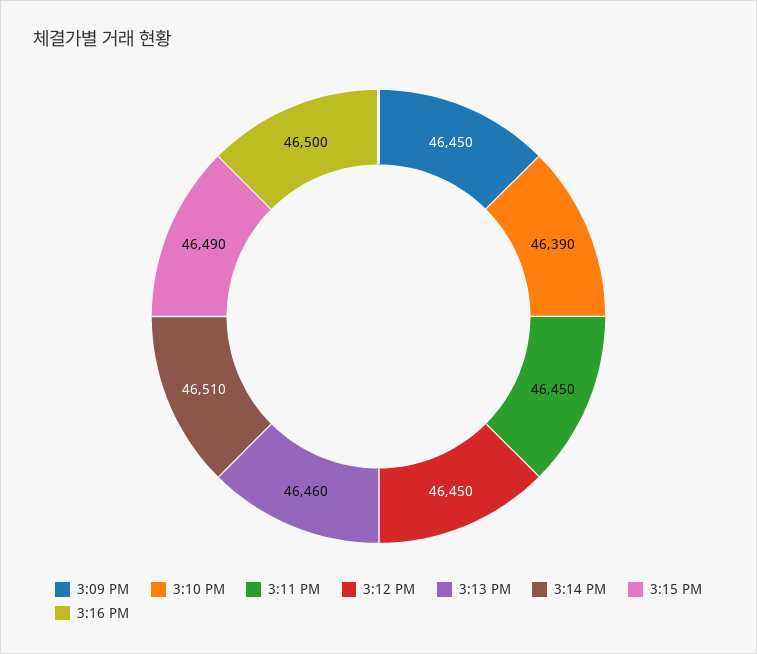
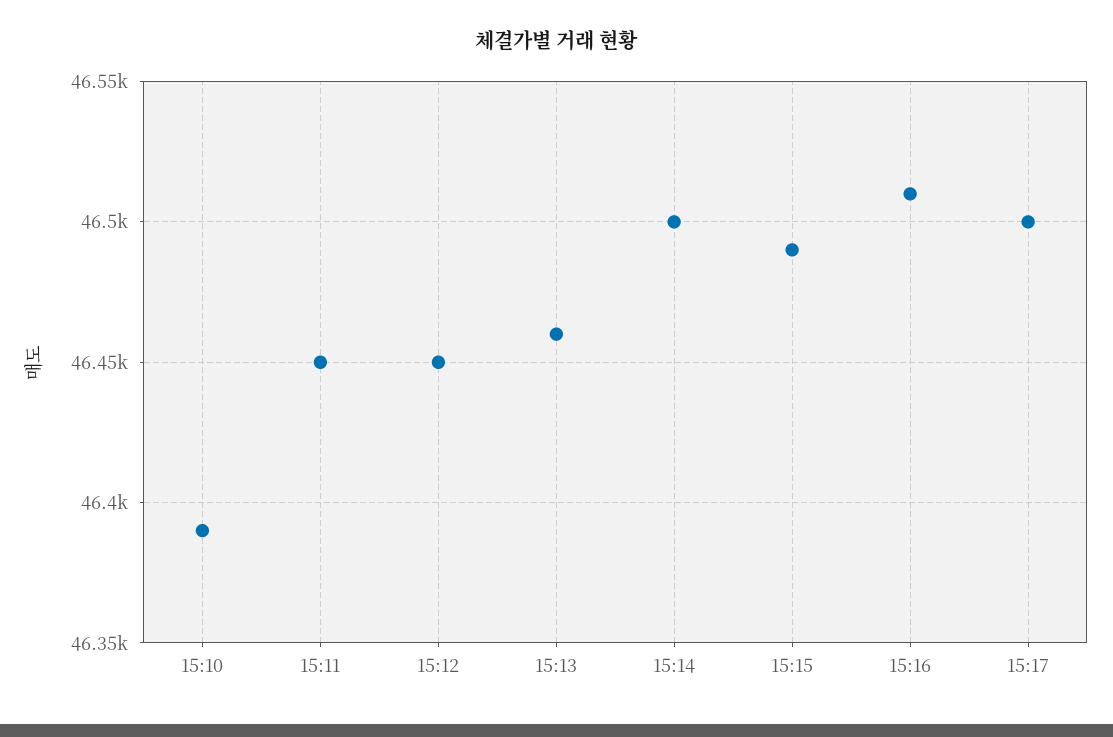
3:09 PM: 46450 -> none
3:14 PM: 46510 -> 46500
3:16 PM: 46500 -> 46510
15:17: none -> 46500

